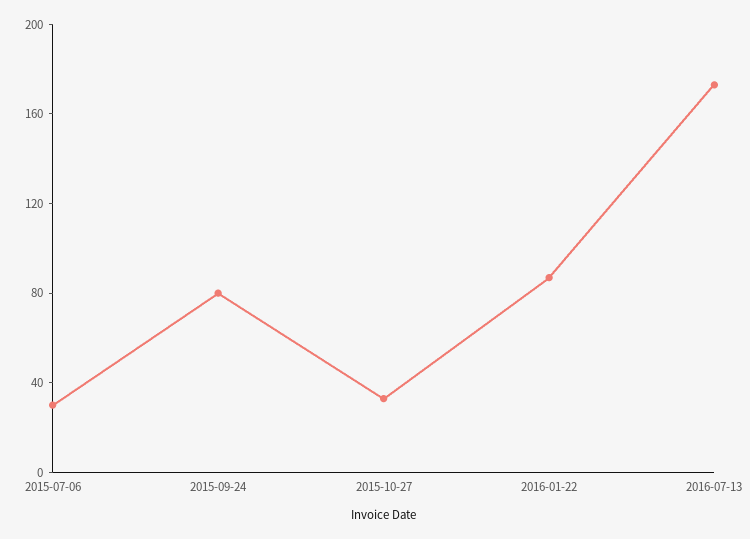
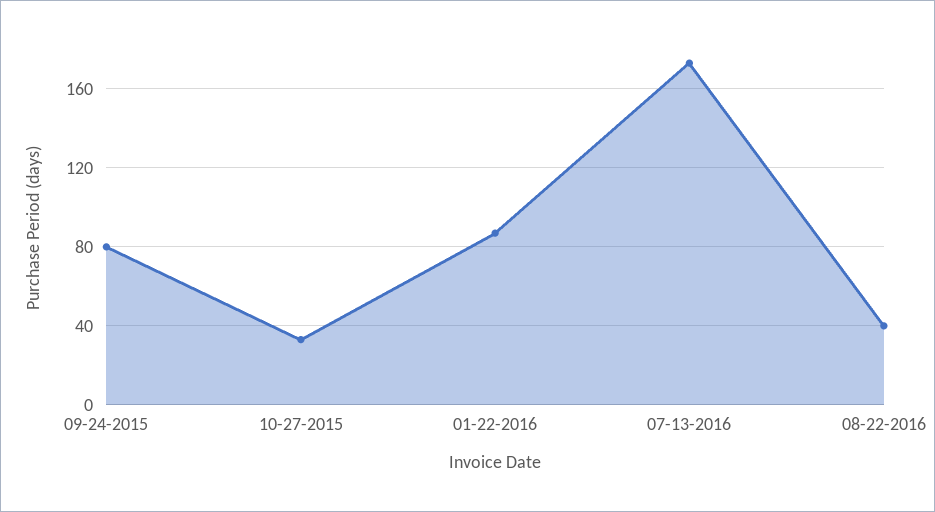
2015-07-06: 30 -> none
08-22-2016: none -> 40

